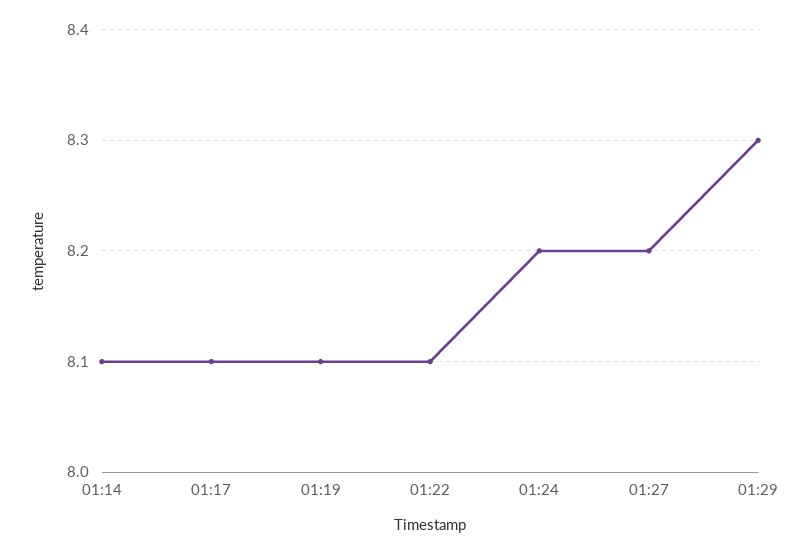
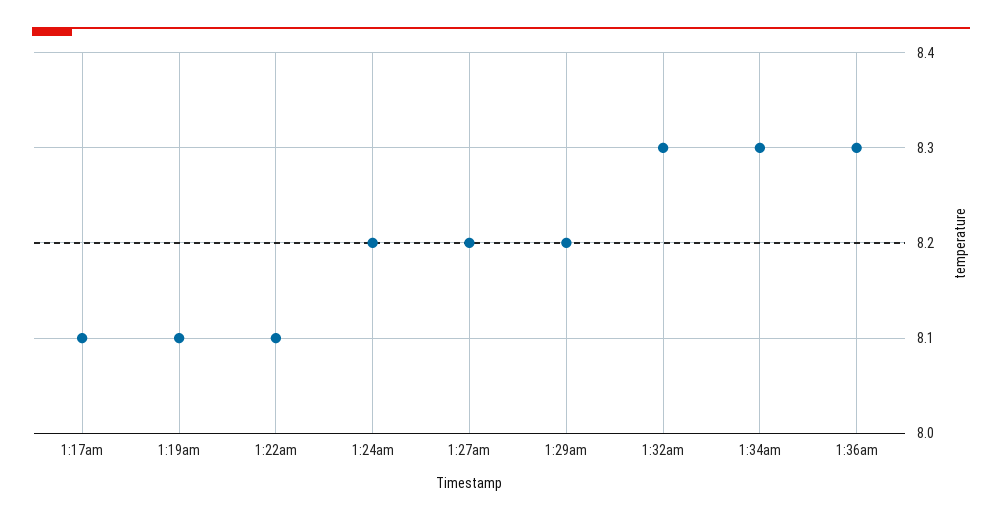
01:14: 8.1 -> none
01:29: 8.3 -> 8.2
1:32am: none -> 8.3
1:34am: none -> 8.3
1:36am: none -> 8.3

